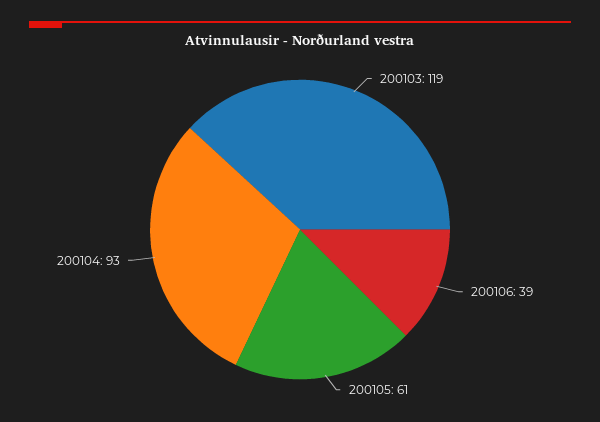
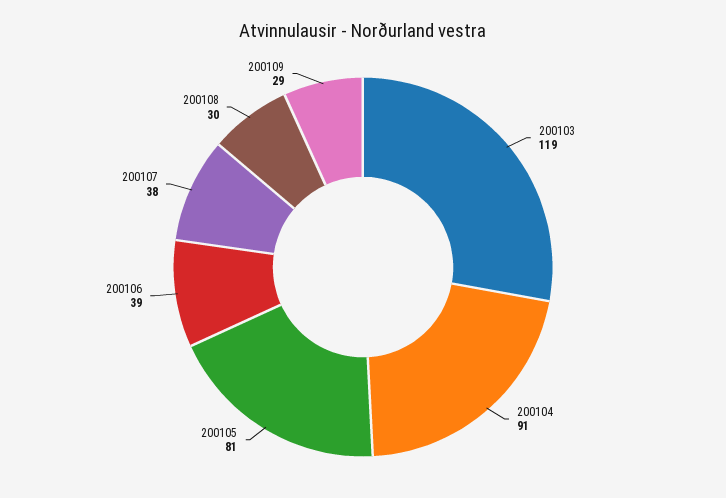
200105: 61 -> 81
200104: 93 -> 91
200107: none -> 38
200108: none -> 30
200109: none -> 29

